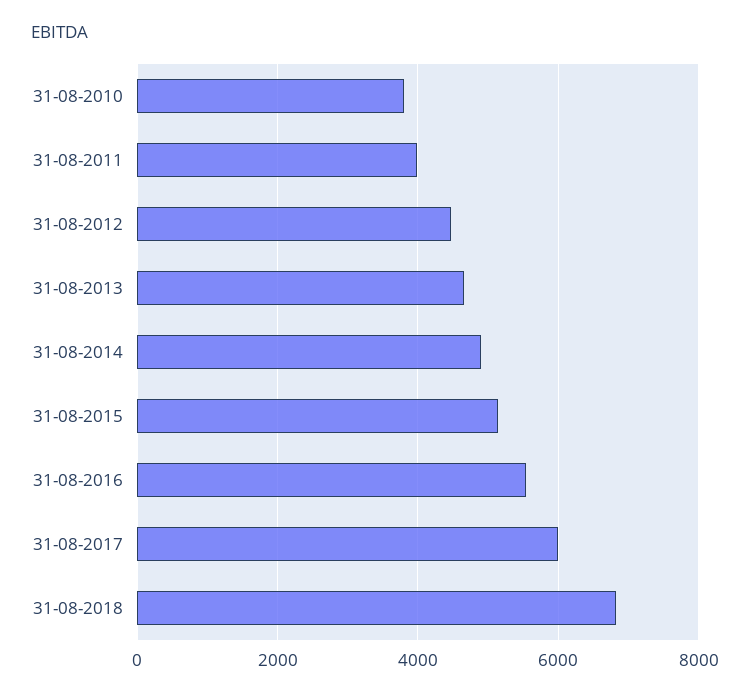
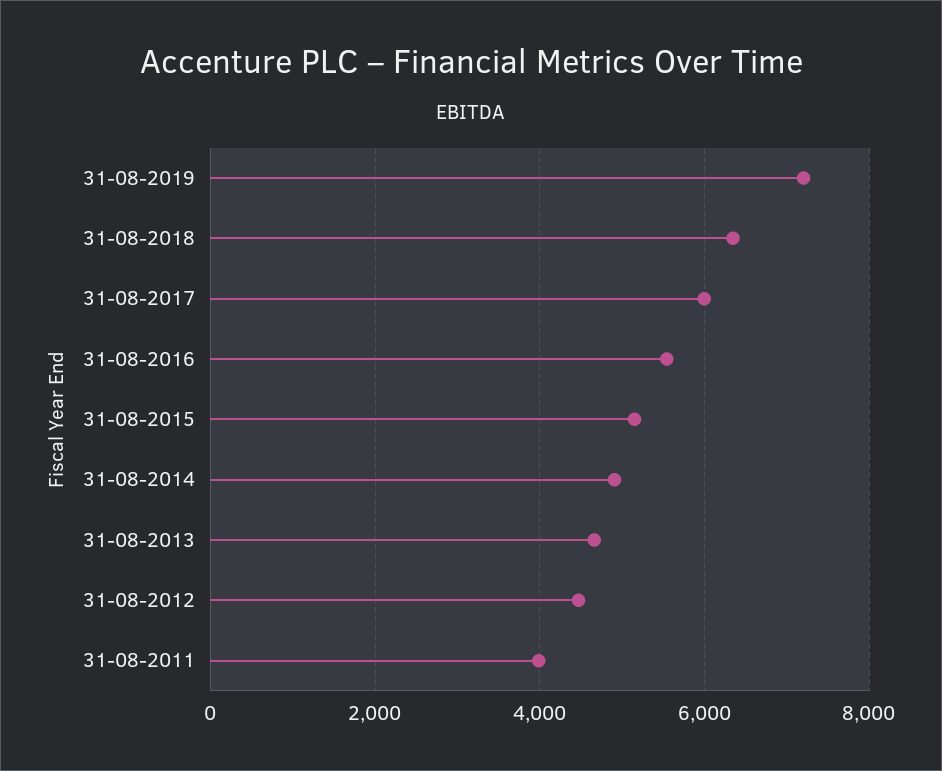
31-08-2010: 3800 -> none
31-08-2018: 6800 -> 6400
31-08-2019: none -> 7200

